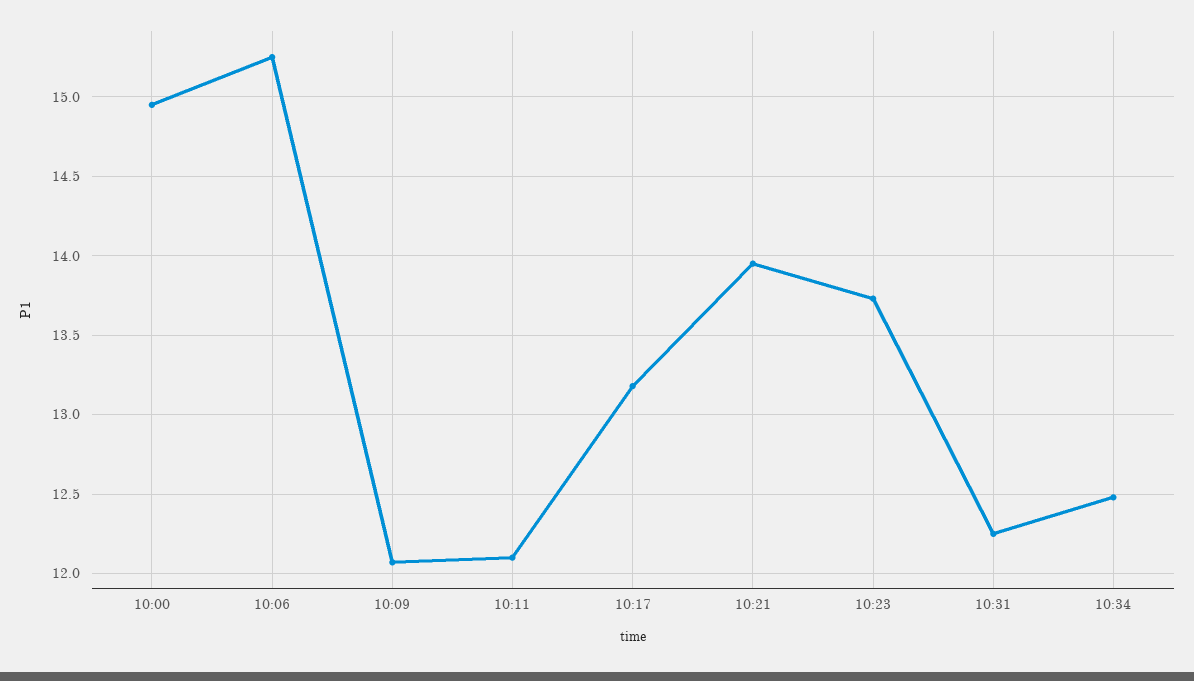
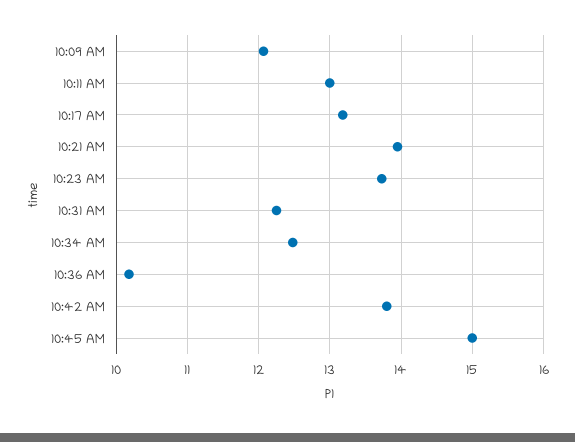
10:00: 14.95 -> none
10:06: 15.25 -> none
10:11: 12.1 -> 13
10:36 AM: none -> 10.2
10:42 AM: none -> 13.8
10:45 AM: none -> 15

